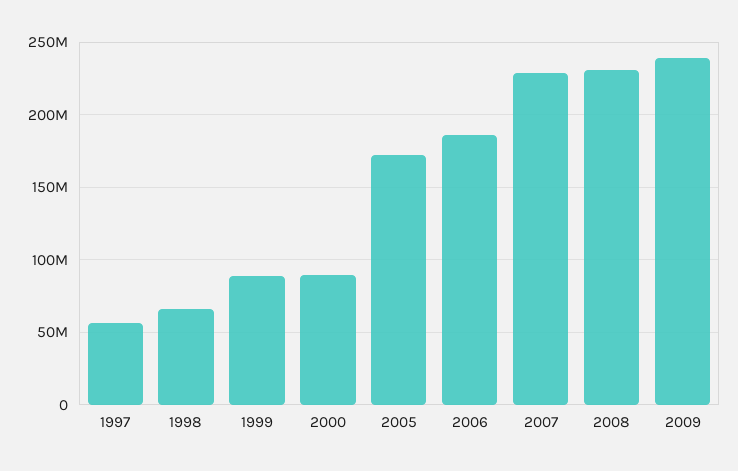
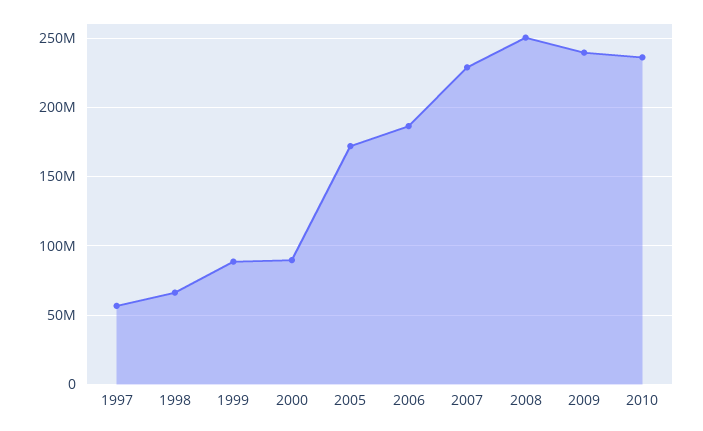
2008: 230000000 -> 250000000
2010: none -> 235000000

